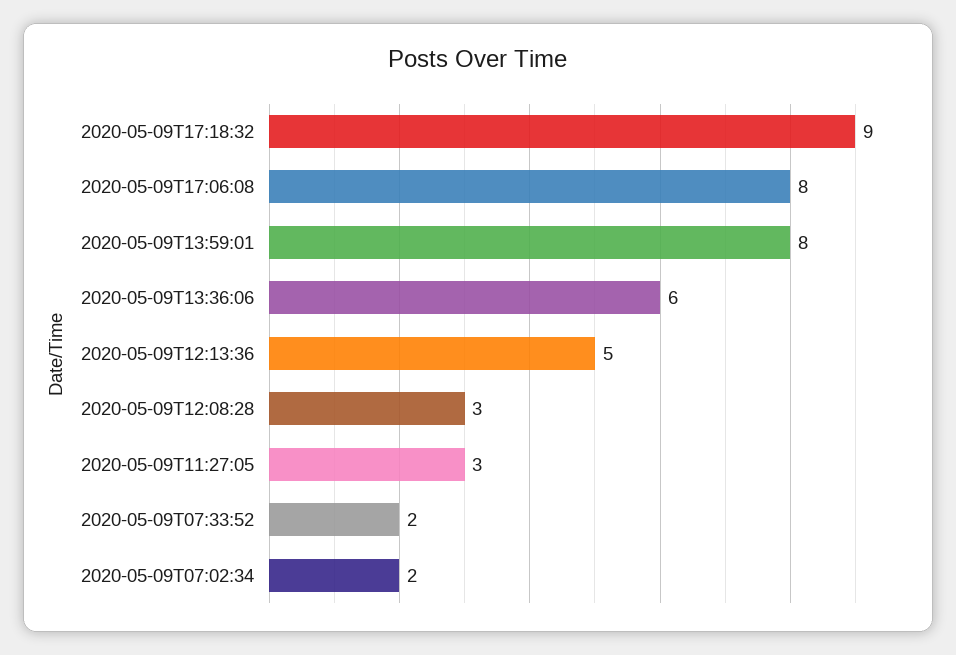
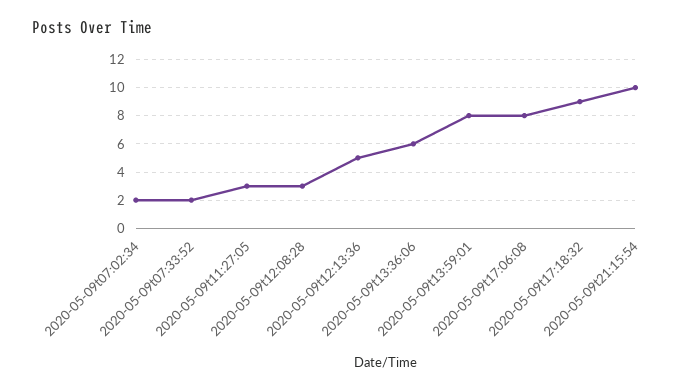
2020-05-09t21:15:54: none -> 10

